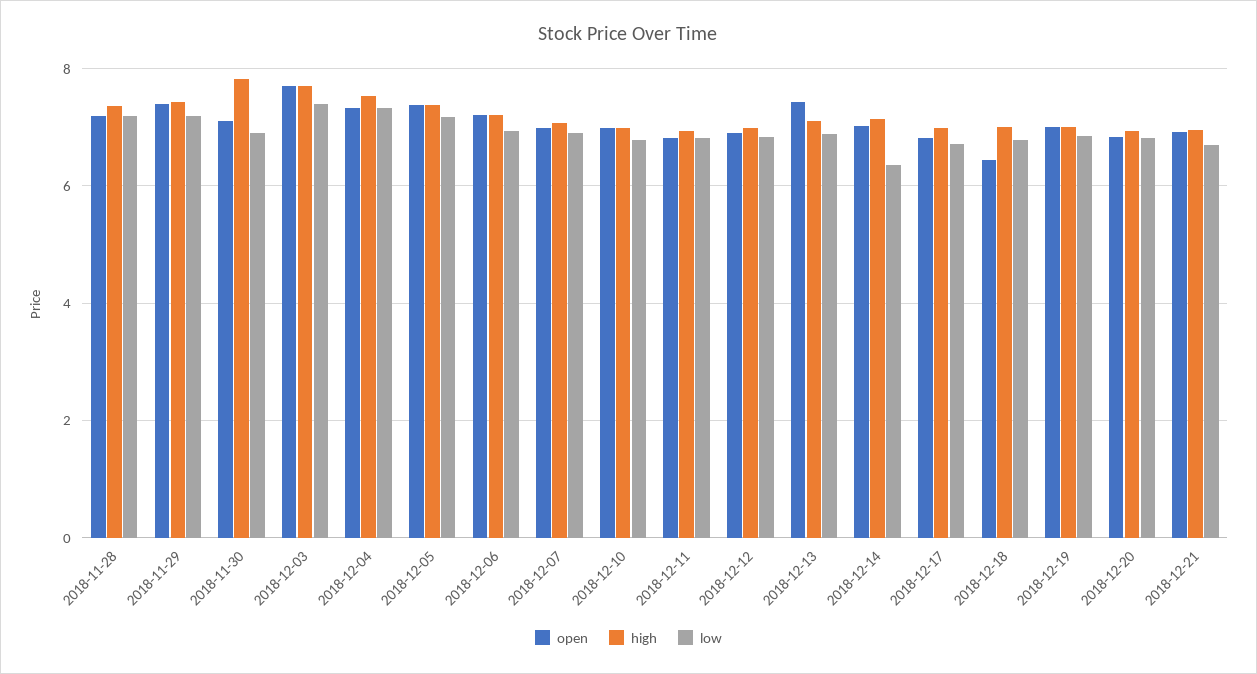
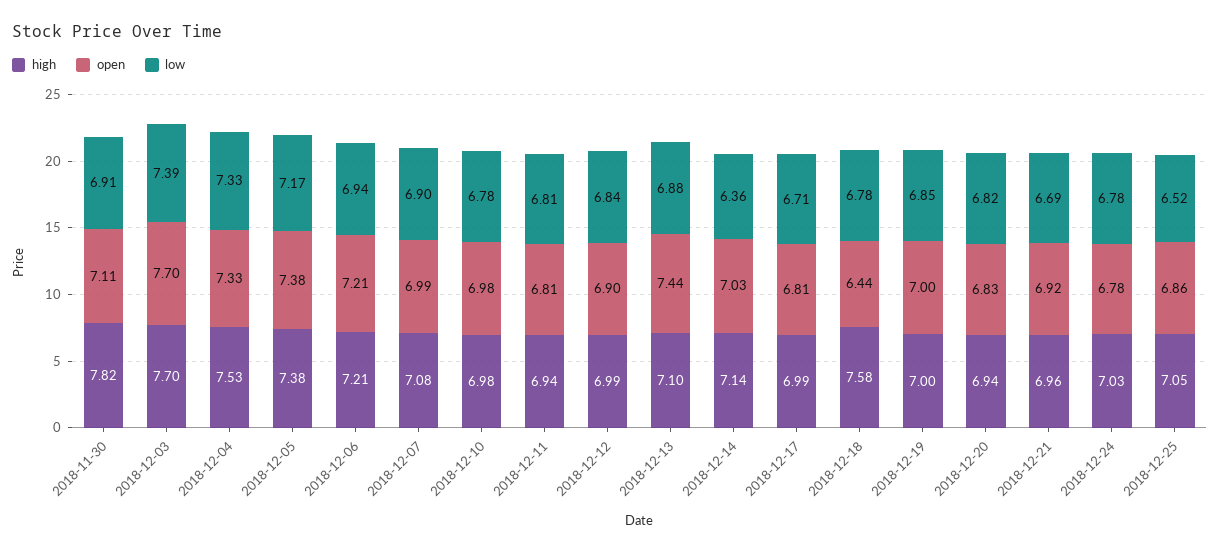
open, 2018-11-28: 7.2 -> none
high, 2018-11-28: 7.4 -> none
low, 2018-11-28: 7.2 -> none
open, 2018-11-29: 7.4 -> none
high, 2018-11-29: 7.4 -> none
low, 2018-11-29: 7.2 -> none
high, 2018-12-18: 7 -> 7.58
high, 2018-12-24: none -> 7.03
open, 2018-12-24: none -> 6.78
low, 2018-12-24: none -> 6.78
high, 2018-12-25: none -> 7.05
open, 2018-12-25: none -> 6.86
low, 2018-12-25: none -> 6.52

